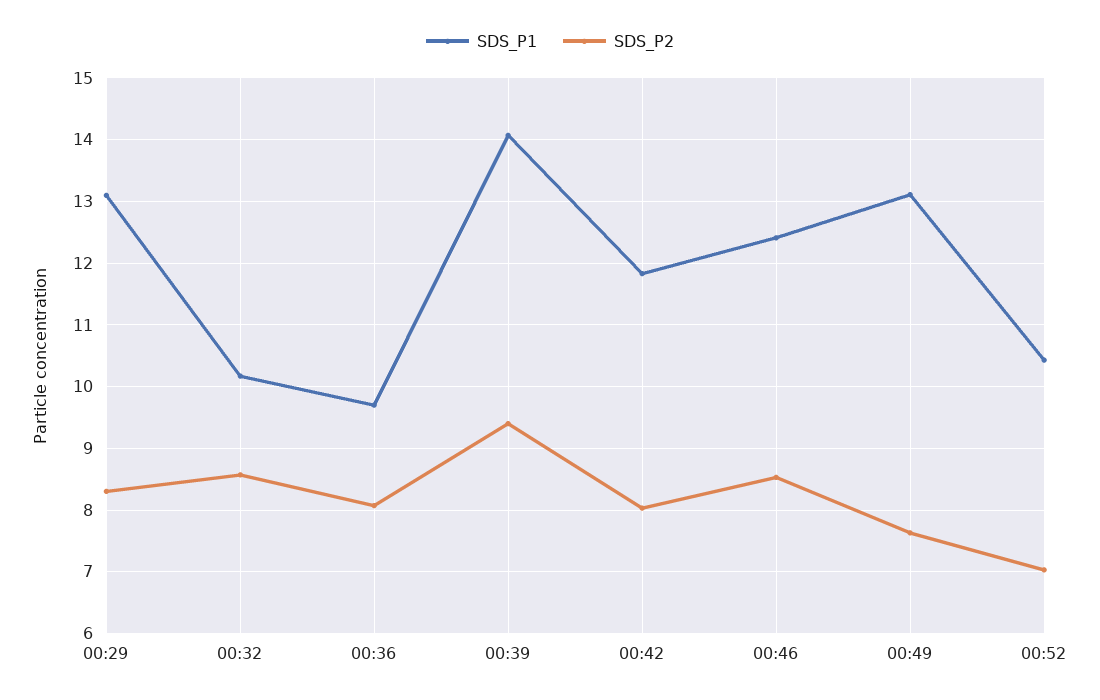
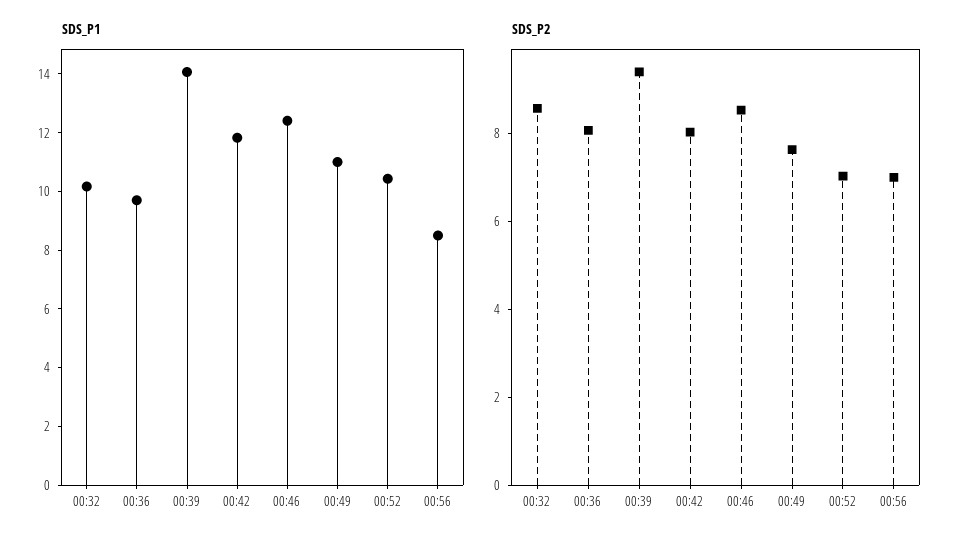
SDS_P1, 00:29: 13.1 -> none
SDS_P2, 00:29: 8.3 -> none
SDS_P1, 00:49: 13.1 -> 11
SDS_P1, 00:56: none -> 8.5
SDS_P2, 00:56: none -> 7

